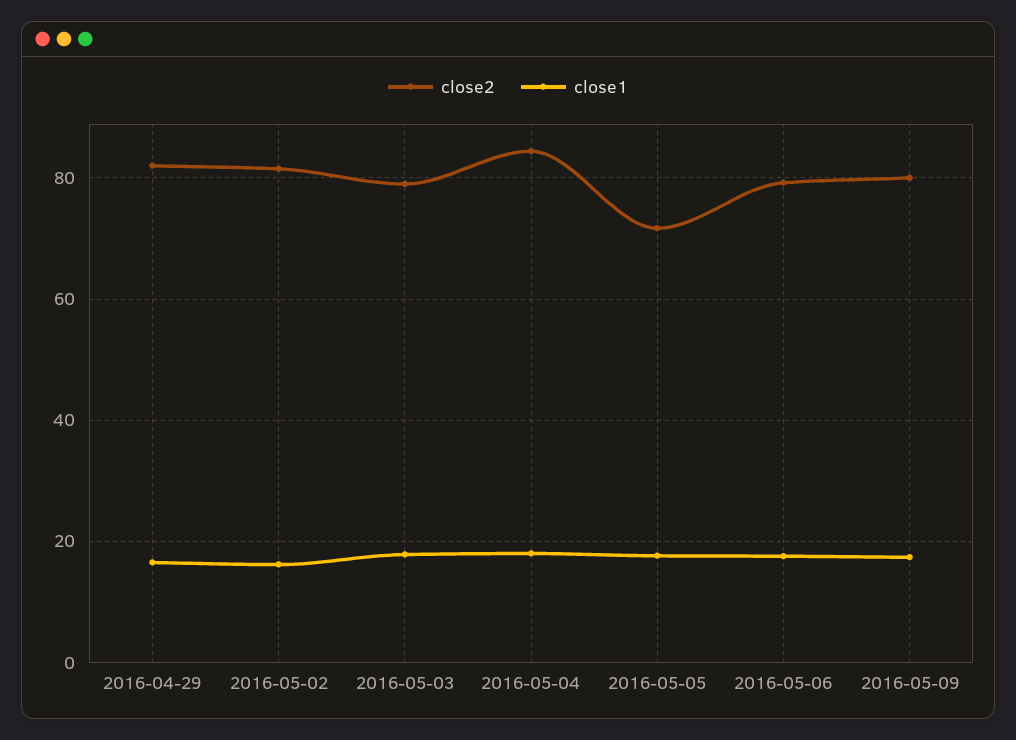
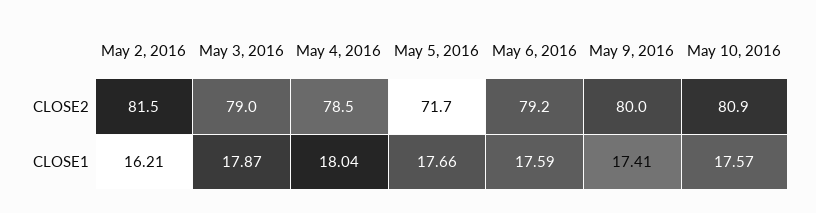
close2, 2016-04-29: 82 -> none
close1, 2016-04-29: 16 -> none
close2, 2016-05-04: 84 -> 78.5
close2, May 10, 2016: none -> 80.9
close1, May 10, 2016: none -> 17.57

